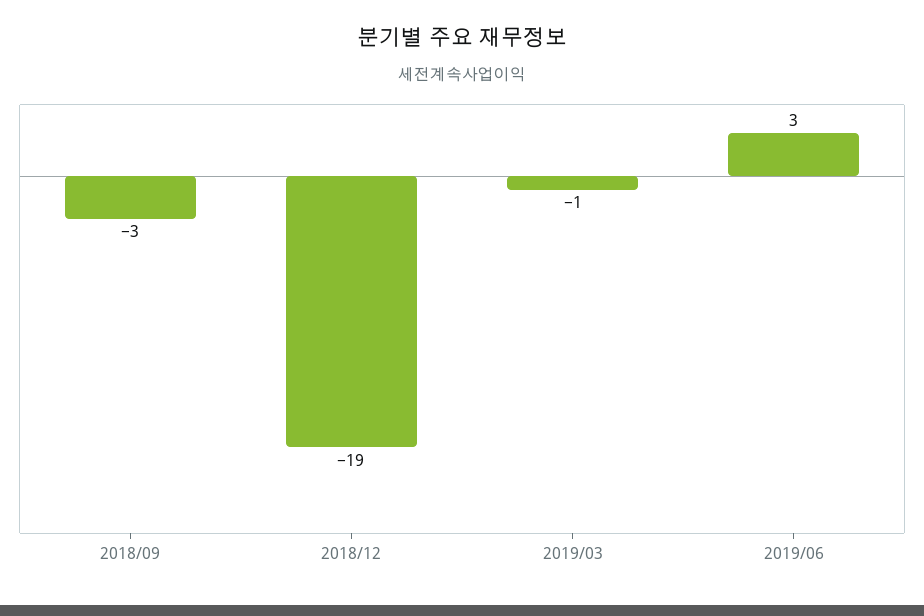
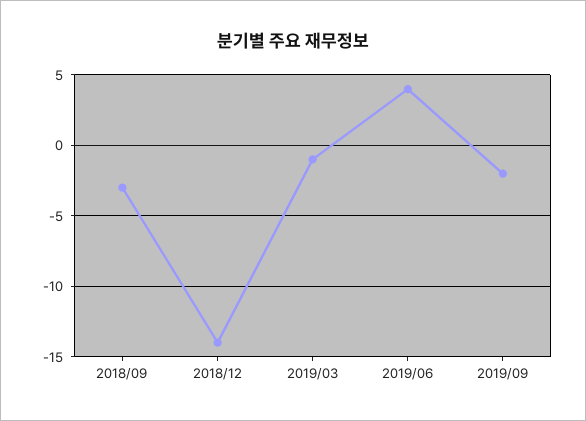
2018/12: -19 -> -14
2019/06: 3 -> 4
2019/09: none -> -2

